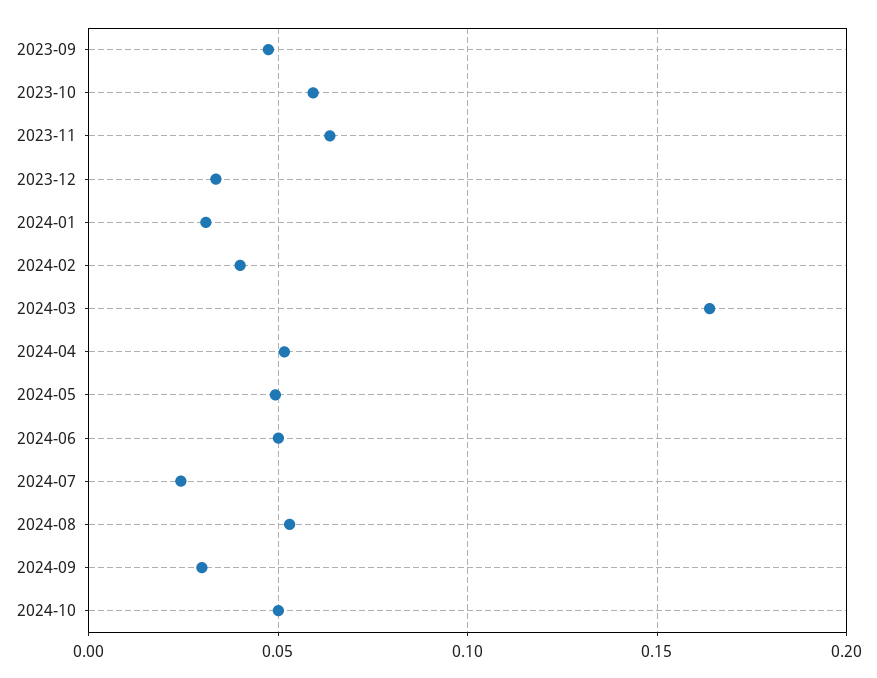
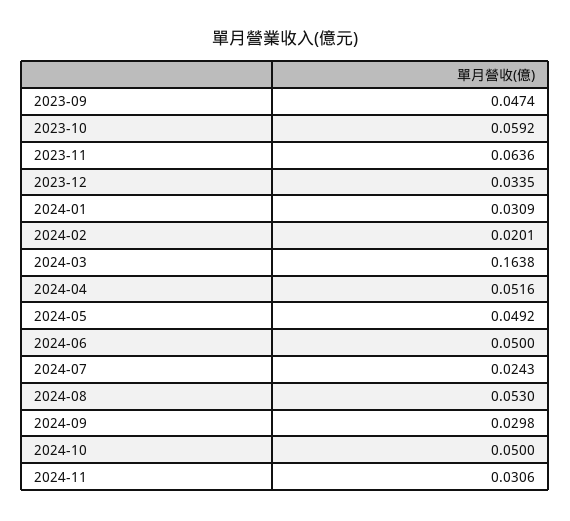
2024-02: 0.04 -> 0.0201
2024-11: none -> 0.0306

